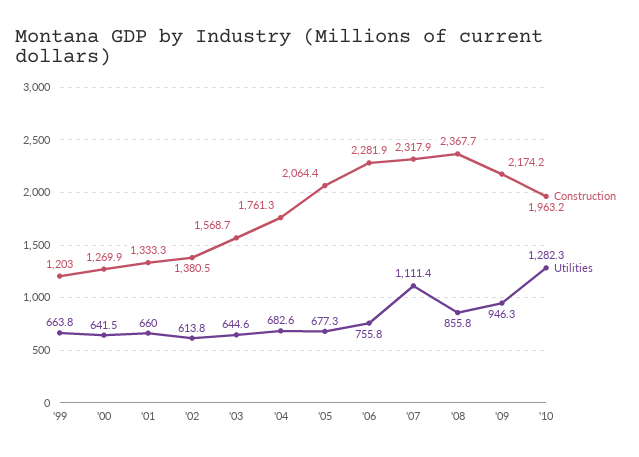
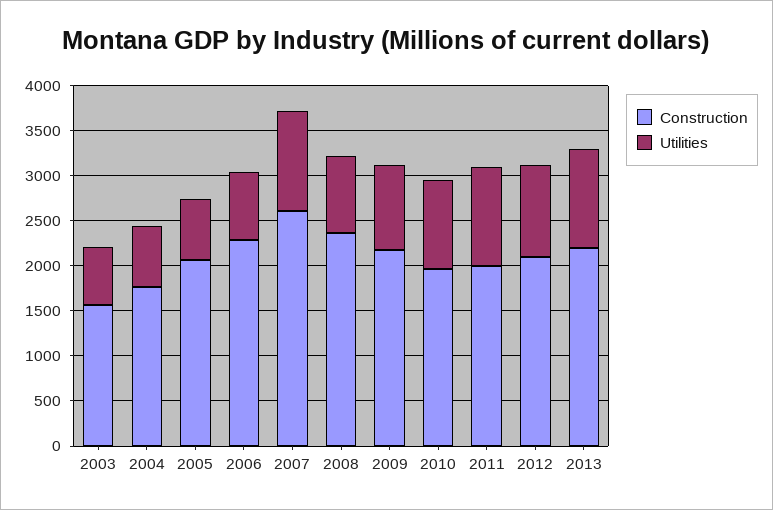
Construction, '99: 1203 -> none
Utilities, '99: 663.8 -> none
Construction, '00: 1269.9 -> none
Utilities, '00: 641.5 -> none
Construction, '01: 1333.3 -> none
Utilities, '01: 660 -> none
Construction, '02: 1380.5 -> none
Utilities, '02: 613.8 -> none
Construction, '07: 2317.9 -> 2600
Utilities, '10: 1282.3 -> 1000
Construction, 2011: none -> 2000
Utilities, 2011: none -> 1100
Construction, 2012: none -> 2100
Utilities, 2012: none -> 1000
Construction, 2013: none -> 2200
Utilities, 2013: none -> 1100

